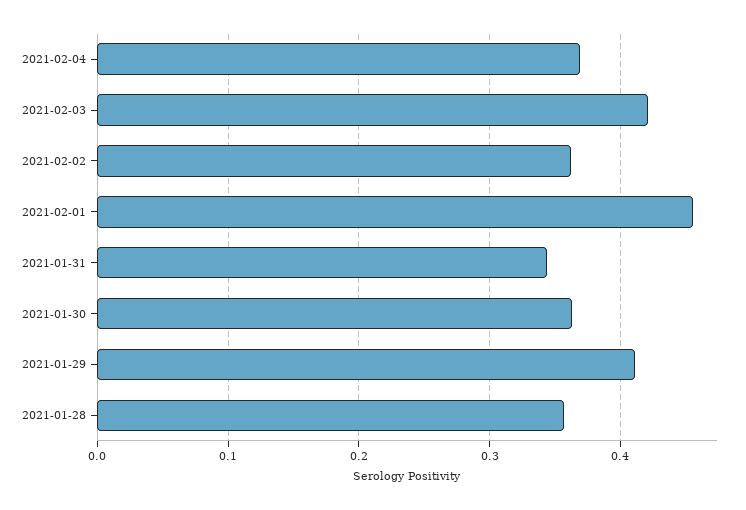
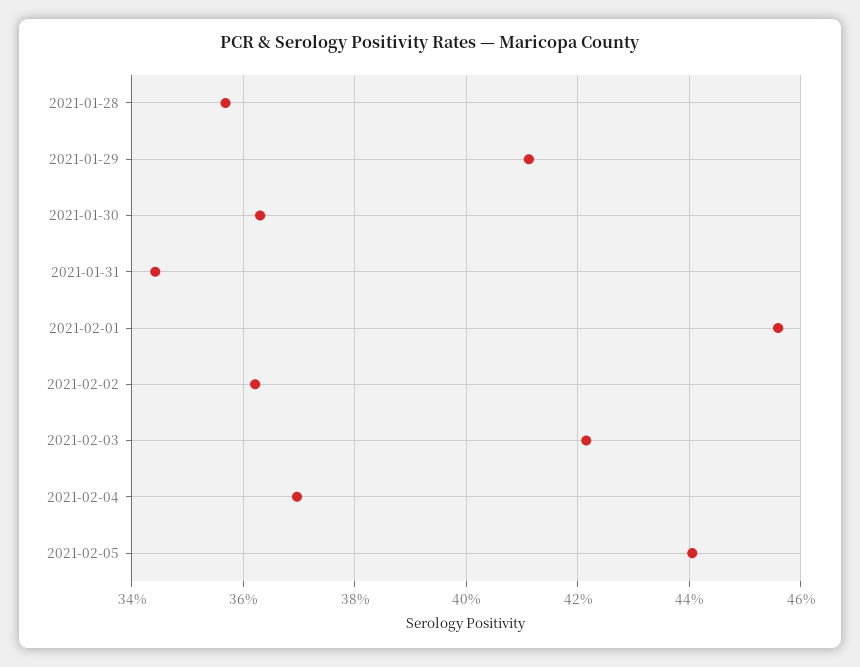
2021-02-05: none -> 0.44

